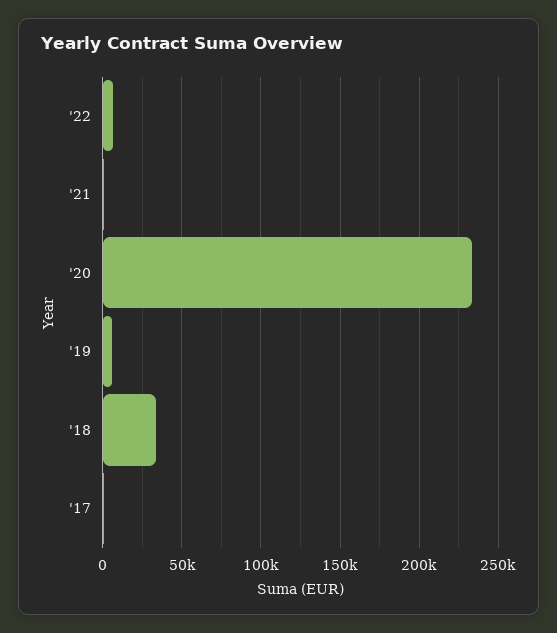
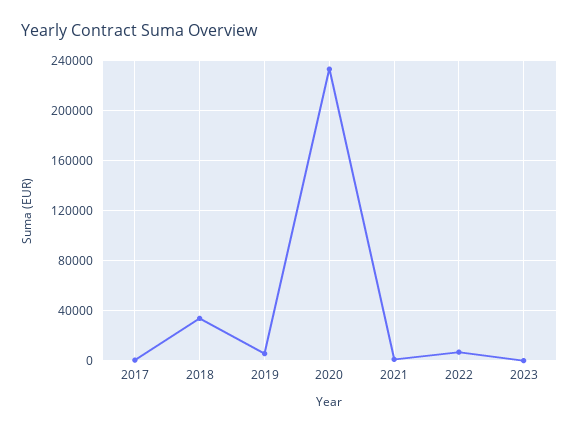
2023: none -> 0

